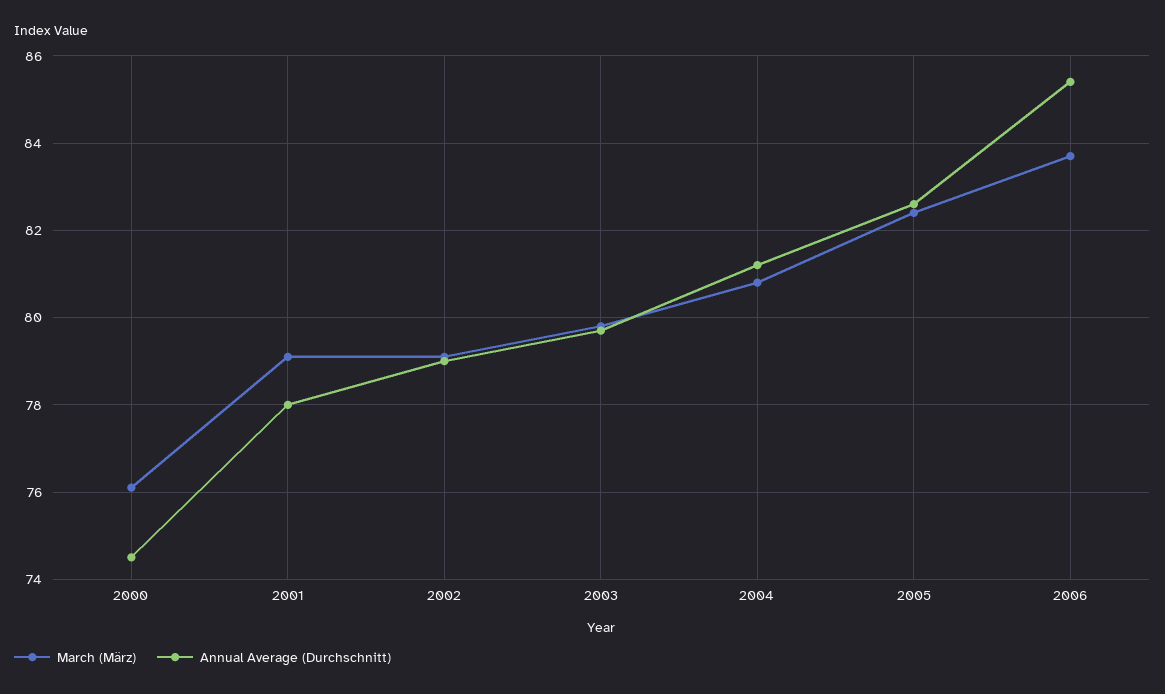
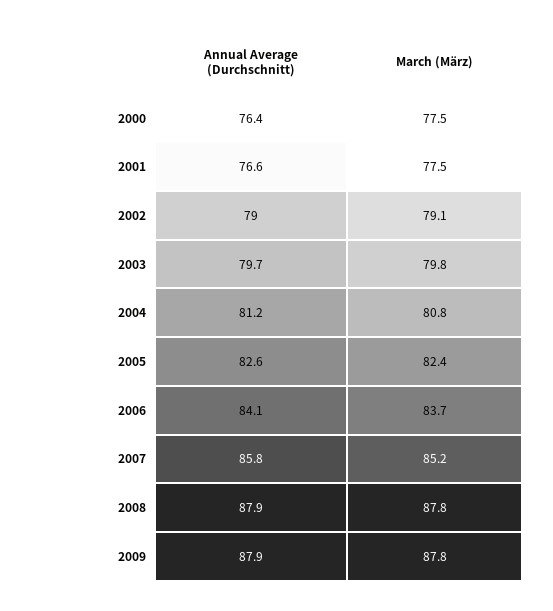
March (März), 2000: 76 -> 77.5
Annual Average (Durchschnitt), 2000: 74.5 -> 76.4
March (März), 2001: 79 -> 77.5
Annual Average (Durchschnitt), 2001: 78 -> 76.6
Annual Average (Durchschnitt), 2006: 85.5 -> 84.1
Annual Average (Durchschnitt), 2007: none -> 85.8
March (März), 2007: none -> 85.2
Annual Average (Durchschnitt), 2008: none -> 87.9
March (März), 2008: none -> 87.8
Annual Average (Durchschnitt), 2009: none -> 87.9
March (März), 2009: none -> 87.8

